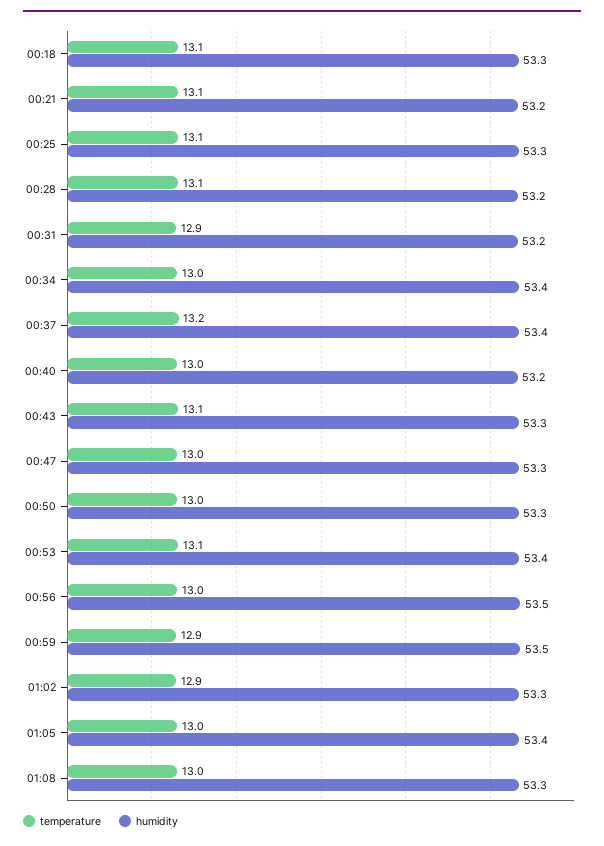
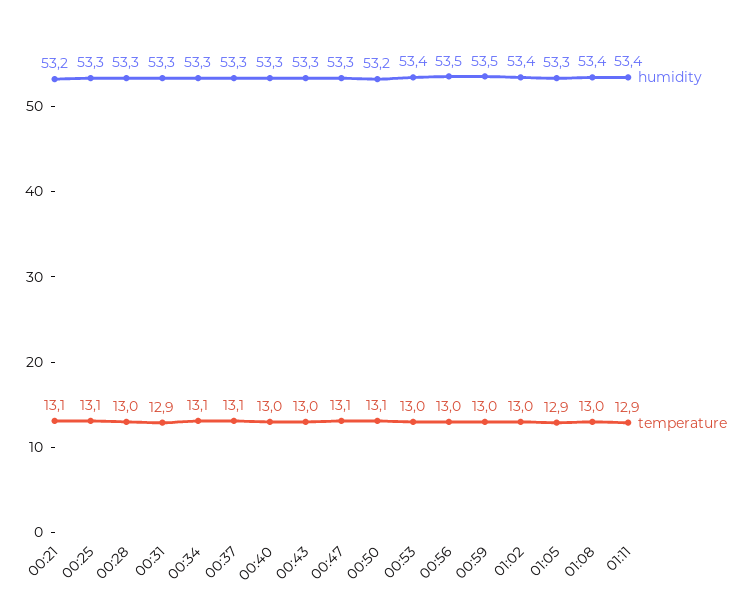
temperature, 00:18: 13.1 -> none
humidity, 00:18: 53.3 -> none
temperature, 00:28: 13.1 -> 13
humidity, 00:28: 53.2 -> 53.3
humidity, 00:31: 53.2 -> 53.3
temperature, 00:34: 13 -> 13.1
humidity, 00:34: 53.4 -> 53.3
temperature, 00:37: 13.2 -> 13.1
humidity, 00:37: 53.4 -> 53.3
humidity, 00:40: 53.2 -> 53.3
temperature, 00:43: 13.1 -> 13
temperature, 00:47: 13 -> 13.1
temperature, 00:50: 13 -> 13.1
humidity, 00:50: 53.3 -> 53.2
temperature, 00:53: 13.1 -> 13
temperature, 00:59: 12.9 -> 13
temperature, 01:02: 12.9 -> 13
humidity, 01:02: 53.3 -> 53.4
temperature, 01:05: 13 -> 12.9
humidity, 01:05: 53.4 -> 53.3
humidity, 01:08: 53.3 -> 53.4
humidity, 01:11: none -> 53.4
temperature, 01:11: none -> 12.9

